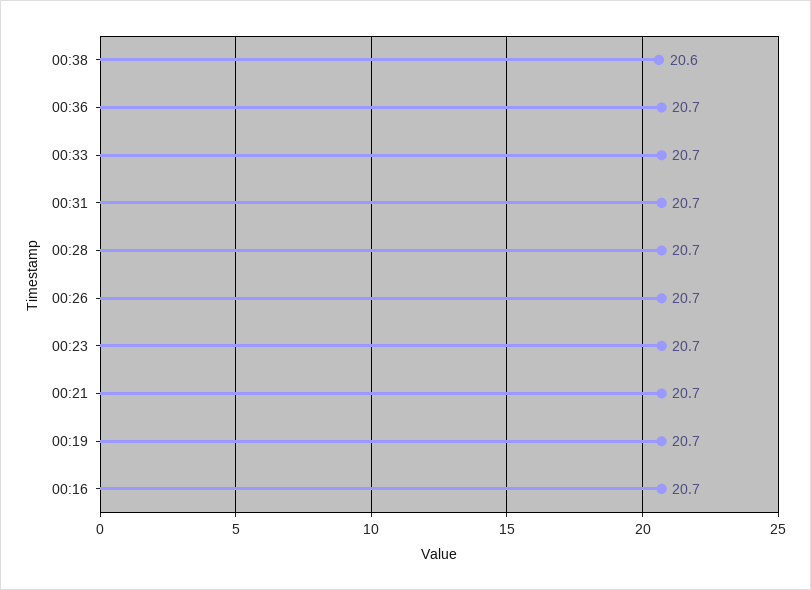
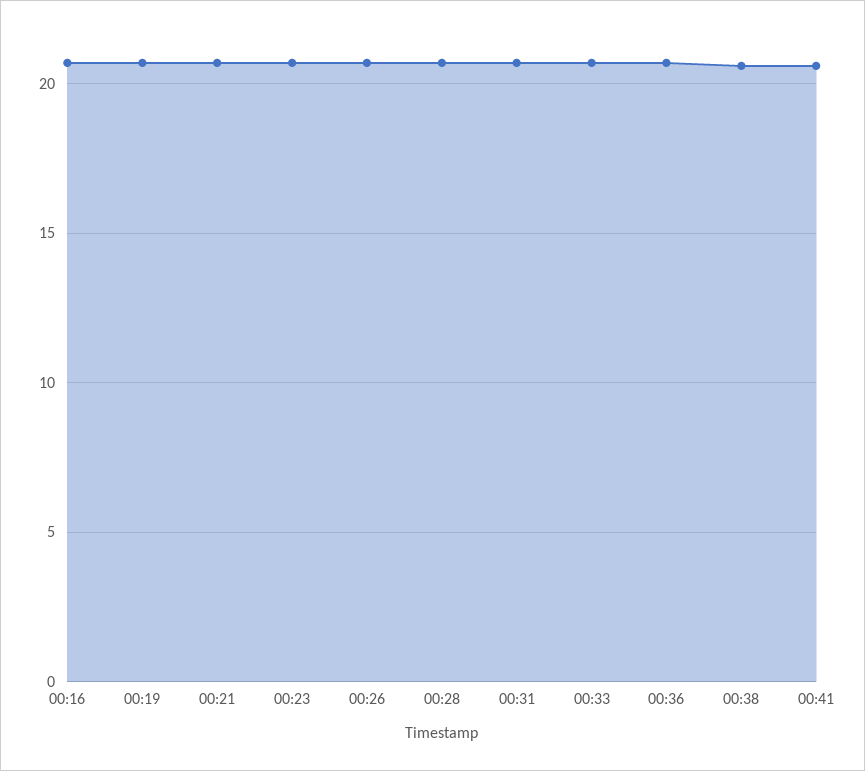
00:41: none -> 20.5

